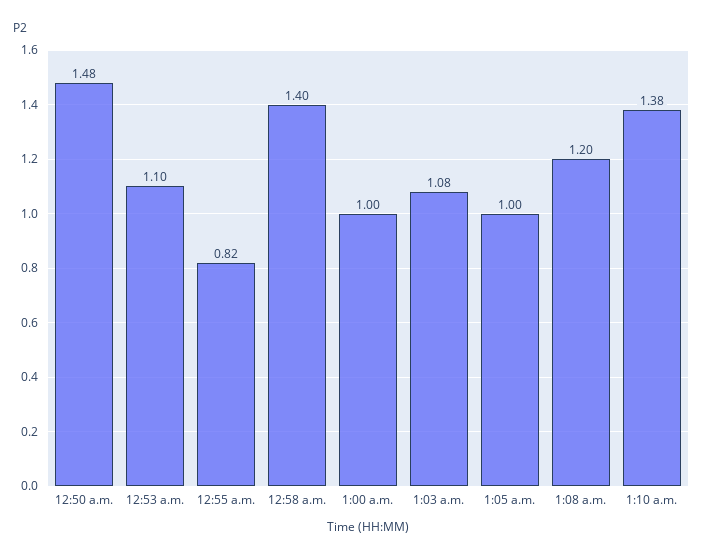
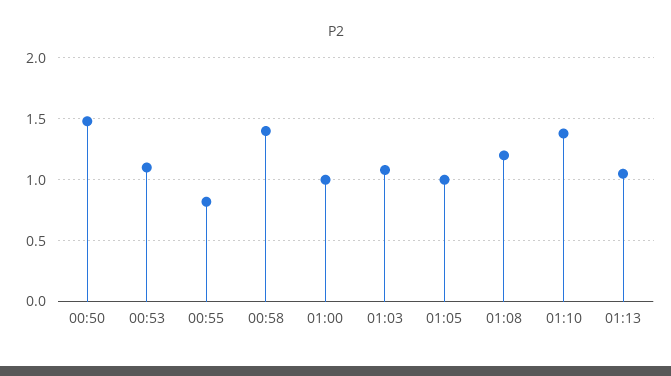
01:13: none -> 1.05

